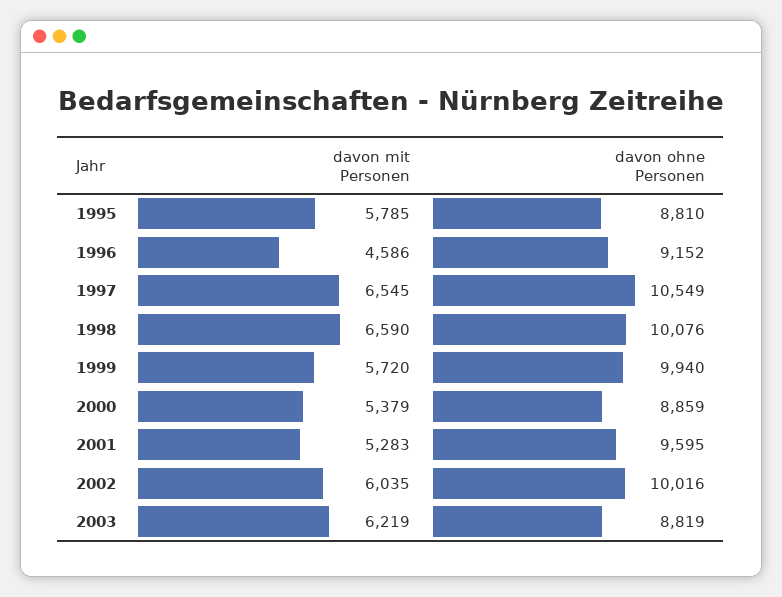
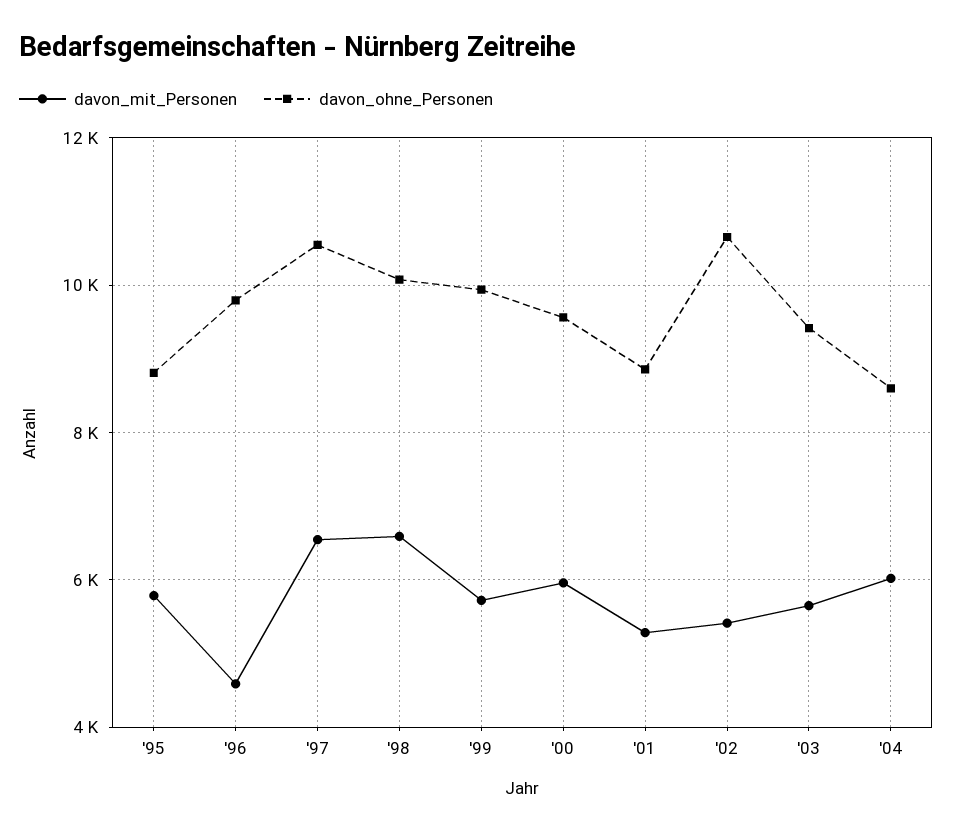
davon ohne Personen, 1996: 9152 -> 9800
davon mit Personen, 2000: 5379 -> 6000
davon ohne Personen, 2000: 8859 -> 9600
davon ohne Personen, 2001: 9595 -> 8800
davon mit Personen, 2002: 6035 -> 5400
davon ohne Personen, 2002: 10016 -> 10600
davon mit Personen, 2003: 6219 -> 5600
davon ohne Personen, 2003: 8819 -> 9400
davon mit Personen, '04: none -> 6000
davon ohne Personen, '04: none -> 8600

